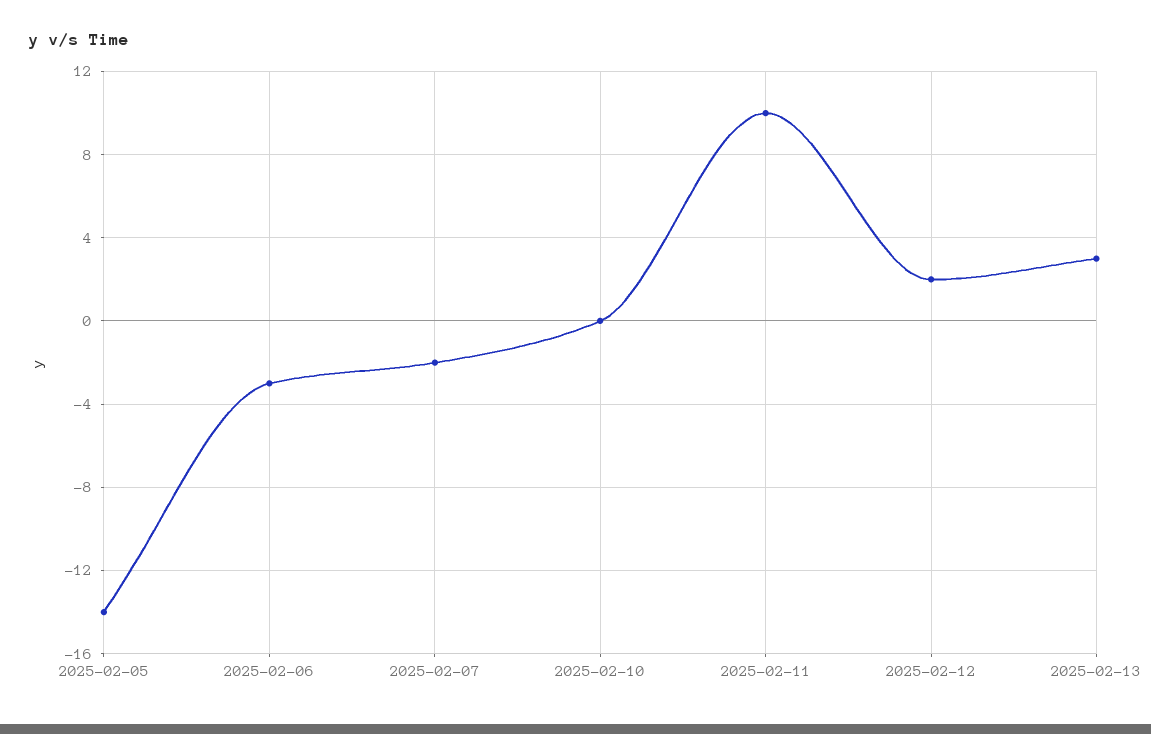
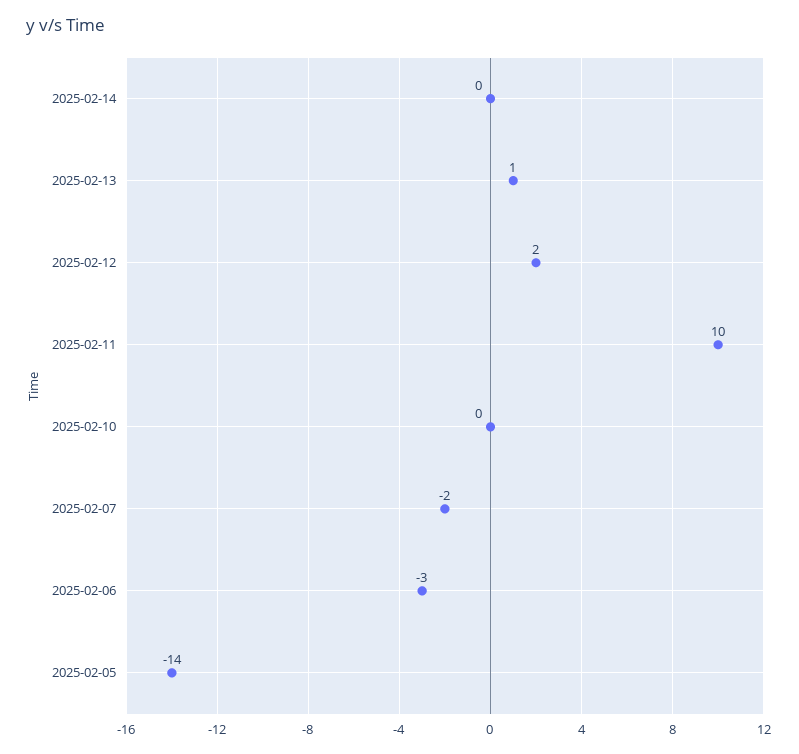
2025-02-13: 3 -> 1
2025-02-14: none -> 0

